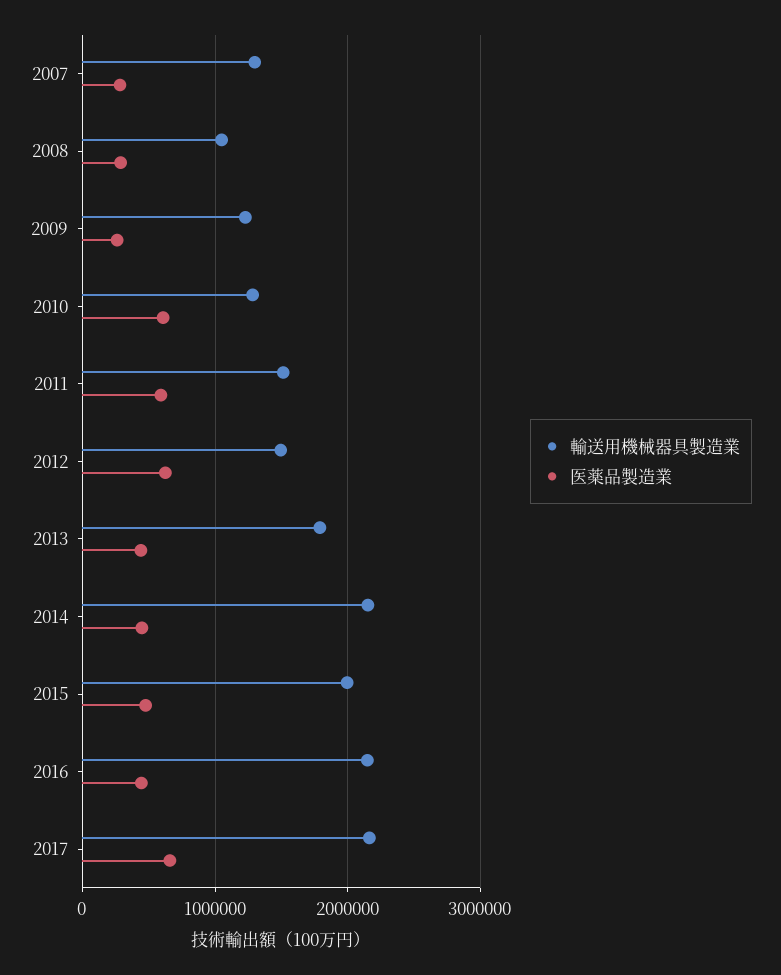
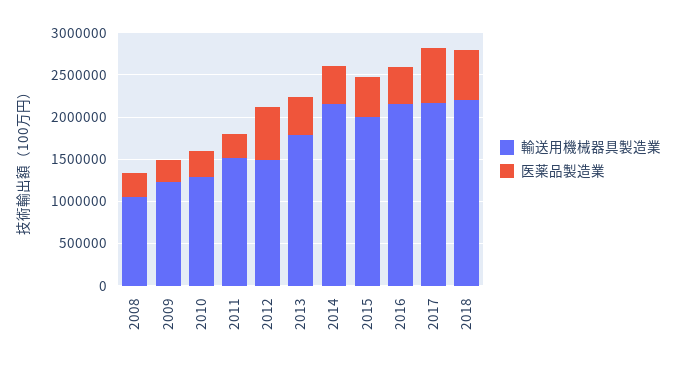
輸送用機械器具製造業, 2007: 1300000 -> none
医薬品製造業, 2007: 300000 -> none
医薬品製造業, 2010: 600000 -> 300000
医薬品製造業, 2011: 600000 -> 300000
輸送用機械器具製造業, 2018: none -> 2200000
医薬品製造業, 2018: none -> 600000

